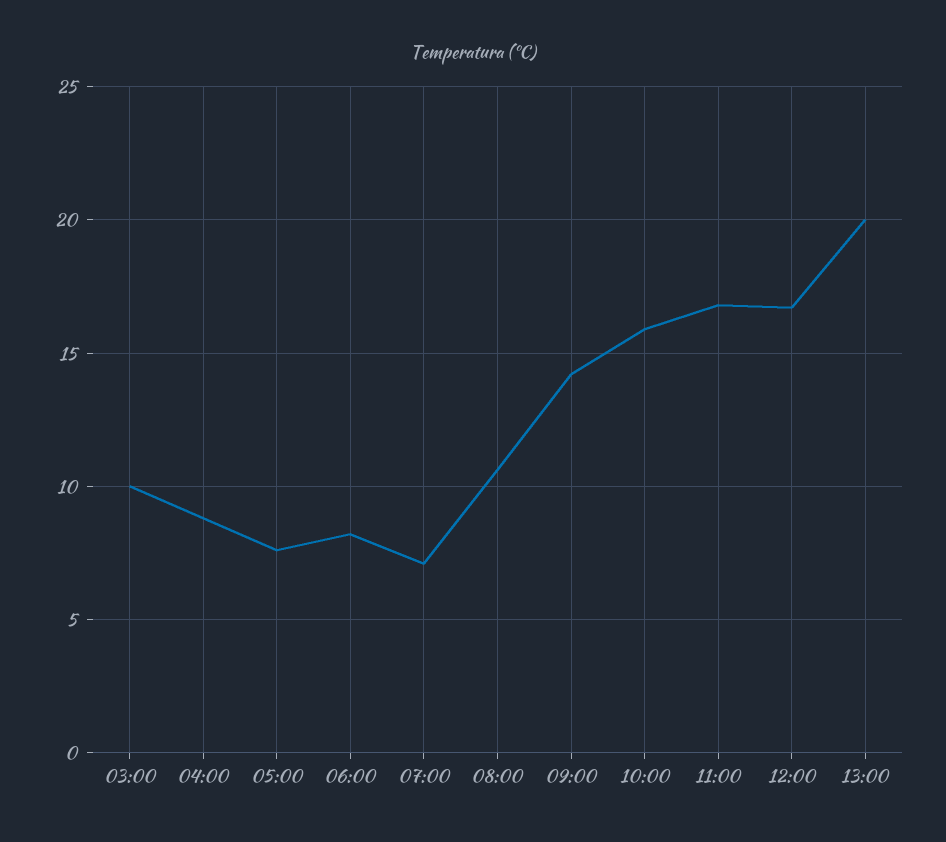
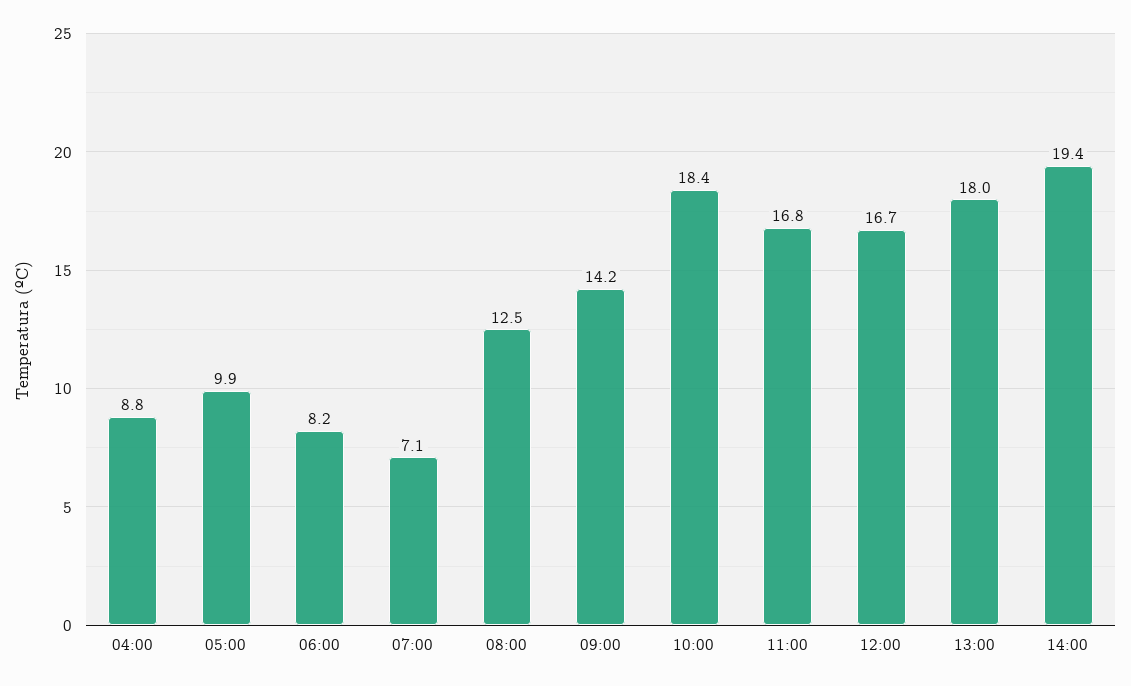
03:00: 10 -> none
05:00: 7.5 -> 9.9
08:00: 10.5 -> 12.5
10:00: 16 -> 18.4
13:00: 20 -> 18
14:00: none -> 19.4

